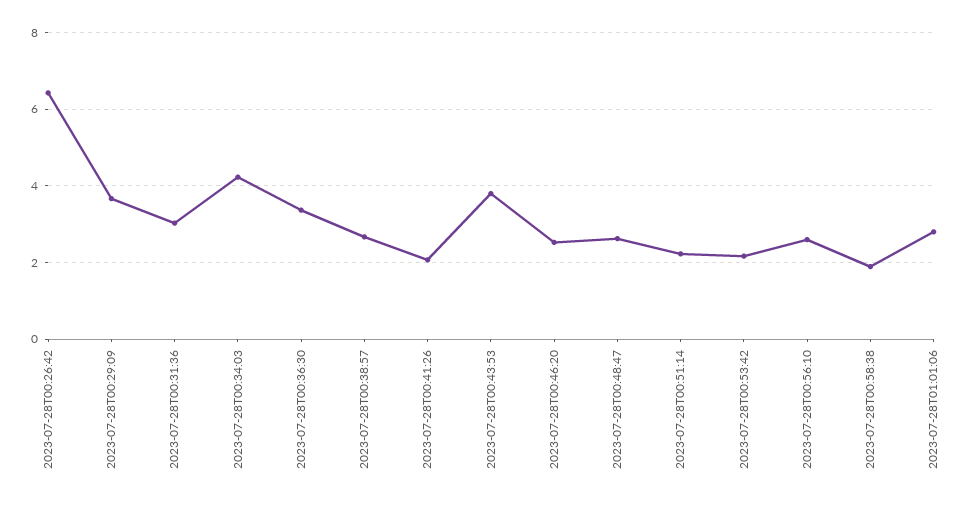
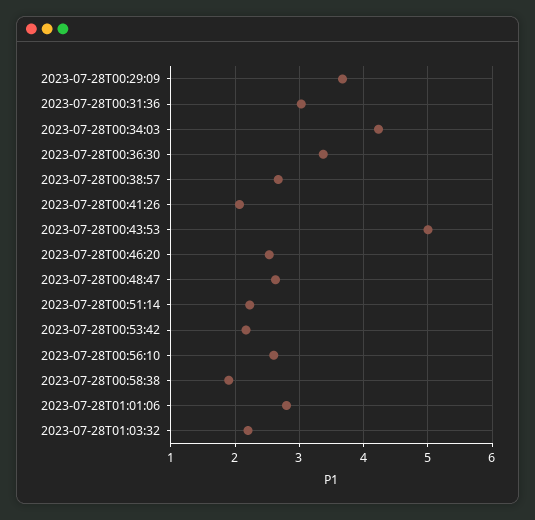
2023-07-28T00:26:42: 6.4 -> none
2023-07-28T00:43:53: 3.8 -> 5
2023-07-28T01:03:32: none -> 2.2

